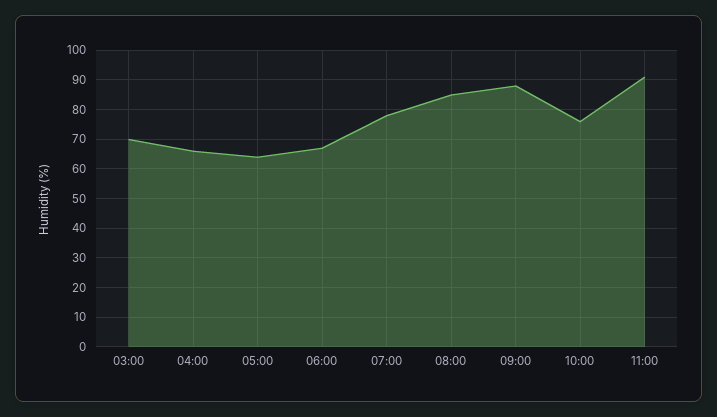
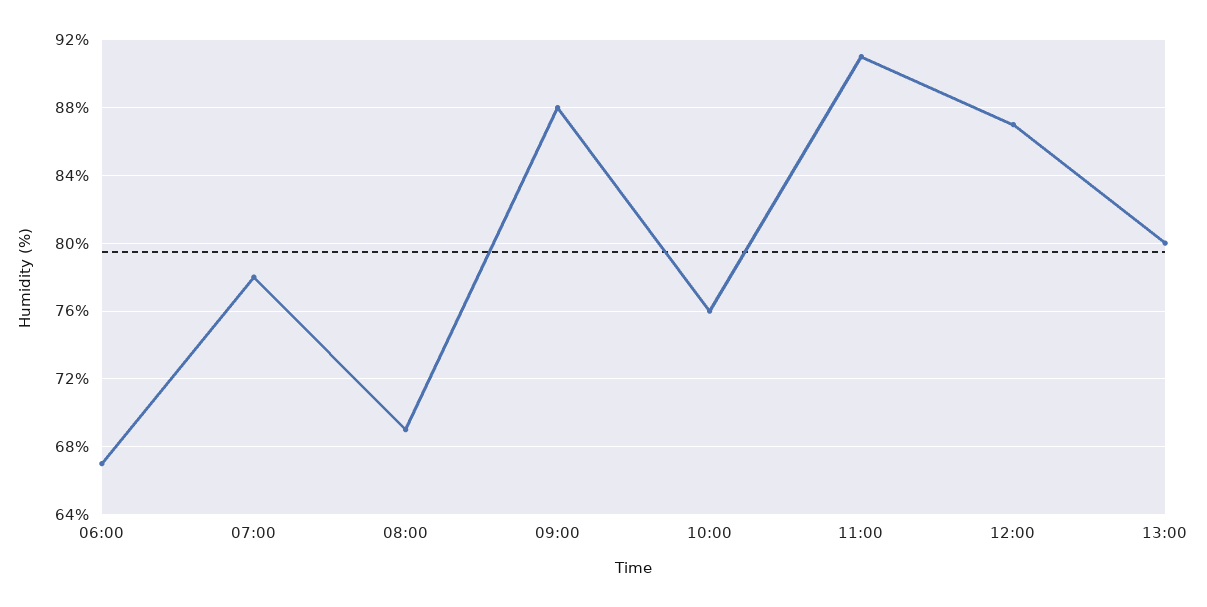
03:00: 70 -> none
04:00: 65 -> none
05:00: 65 -> none
08:00: 85 -> 69
12:00: none -> 87
13:00: none -> 80

